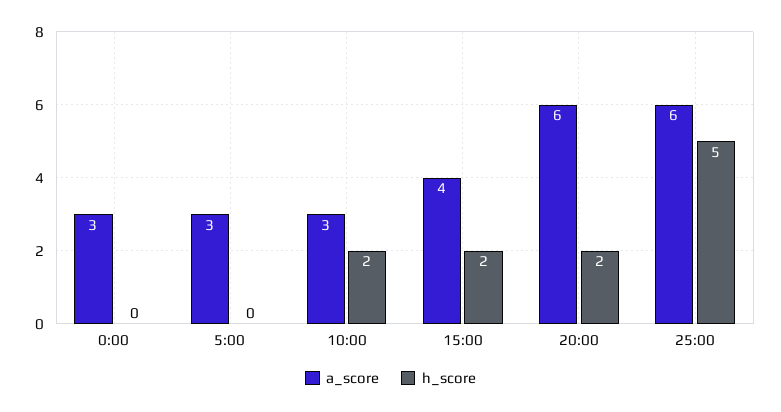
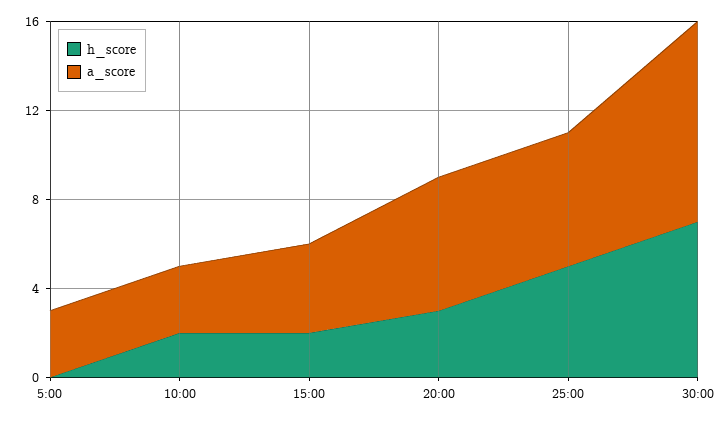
a_score, 0:00: 3 -> none
h_score, 0:00: 0 -> none
h_score, 20:00: 2 -> 3
h_score, 30:00: none -> 7
a_score, 30:00: none -> 9

